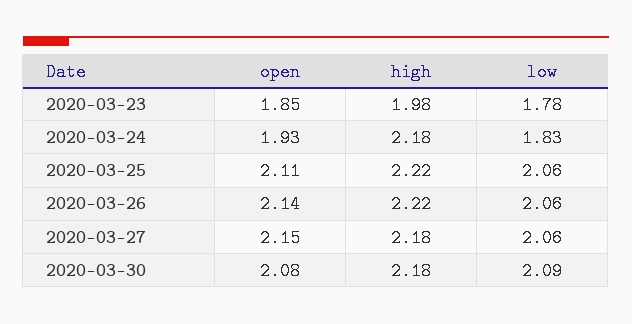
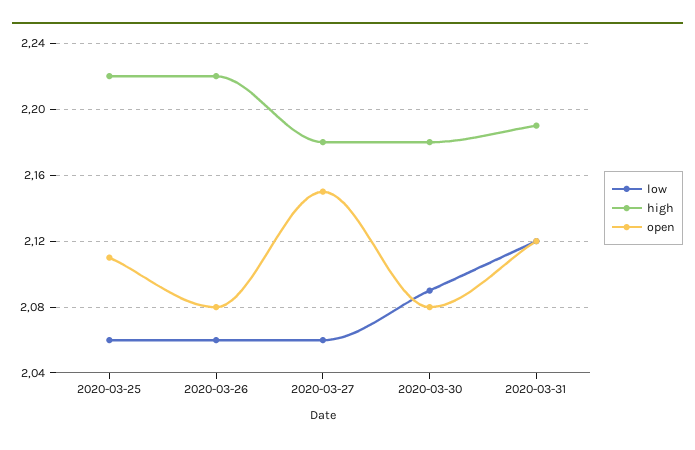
open, 2020-03-23: 1.85 -> none
high, 2020-03-23: 1.98 -> none
low, 2020-03-23: 1.78 -> none
open, 2020-03-24: 1.93 -> none
high, 2020-03-24: 2.18 -> none
low, 2020-03-24: 1.83 -> none
open, 2020-03-26: 2.14 -> 2.08
low, 2020-03-31: none -> 2.12
high, 2020-03-31: none -> 2.19
open, 2020-03-31: none -> 2.12

